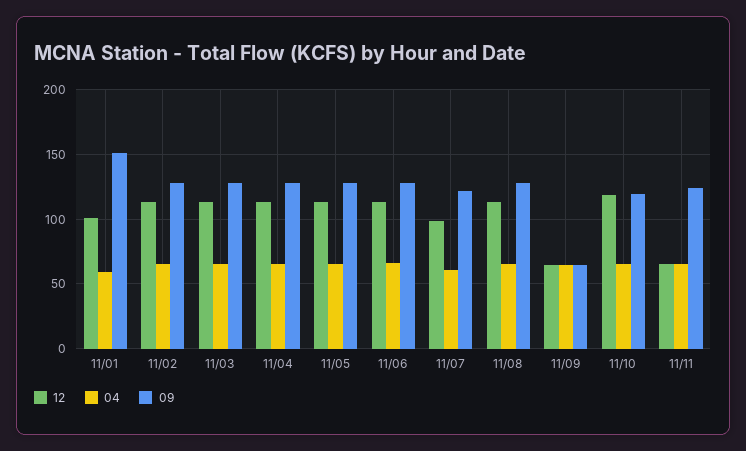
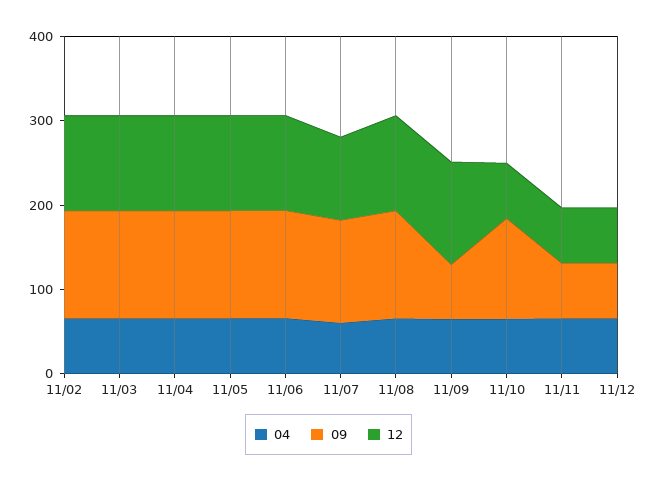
12, 11/01: 100 -> none
04, 11/01: 60 -> none
09, 11/01: 150 -> none
12, 11/09: 65 -> 120
12, 11/10: 120 -> 60
09, 11/11: 125 -> 60
04, 11/12: none -> 60
09, 11/12: none -> 60
12, 11/12: none -> 60

